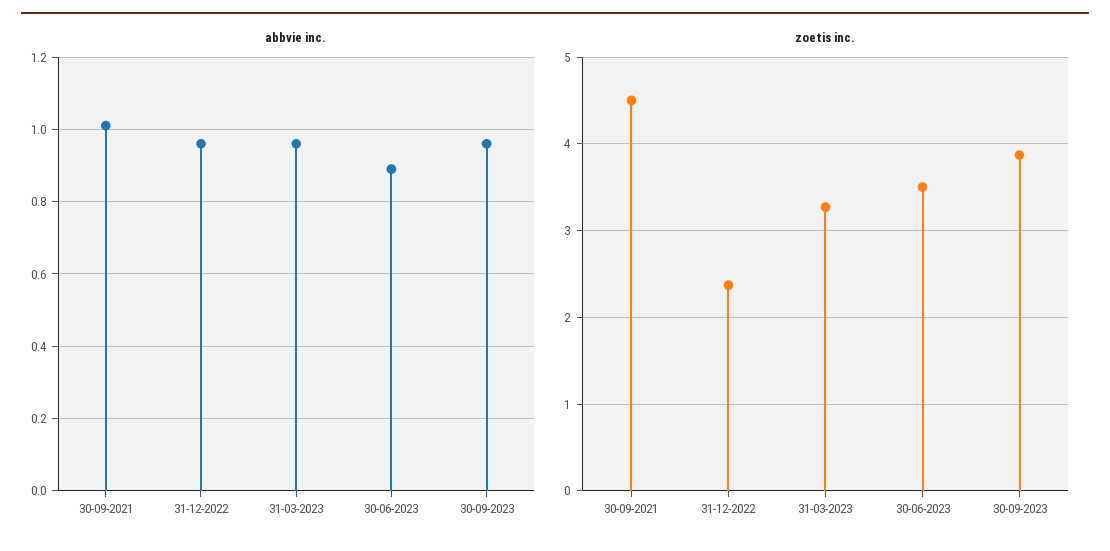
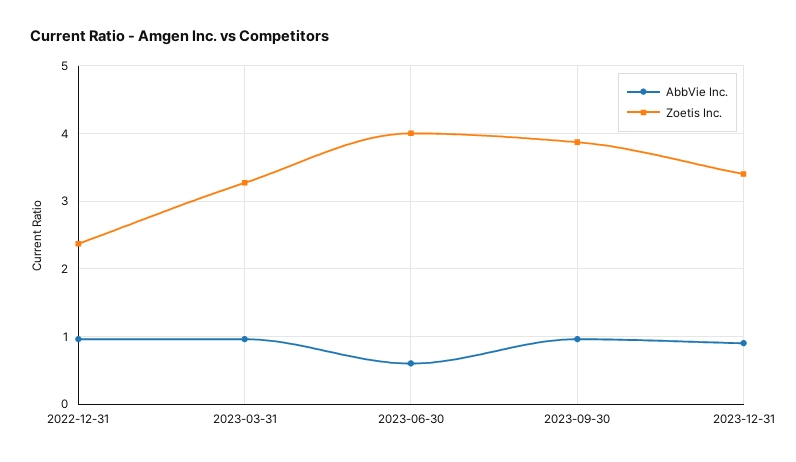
abbvie inc., 30-09-2021: 1 -> none
abbvie inc., 30-06-2023: 0.9 -> 0.6
zoetis inc., 30-09-2021: 4.5 -> none
zoetis inc., 30-06-2023: 3.5 -> 4
abbvie inc., 2023-12-31: none -> 0.9
zoetis inc., 2023-12-31: none -> 3.4

